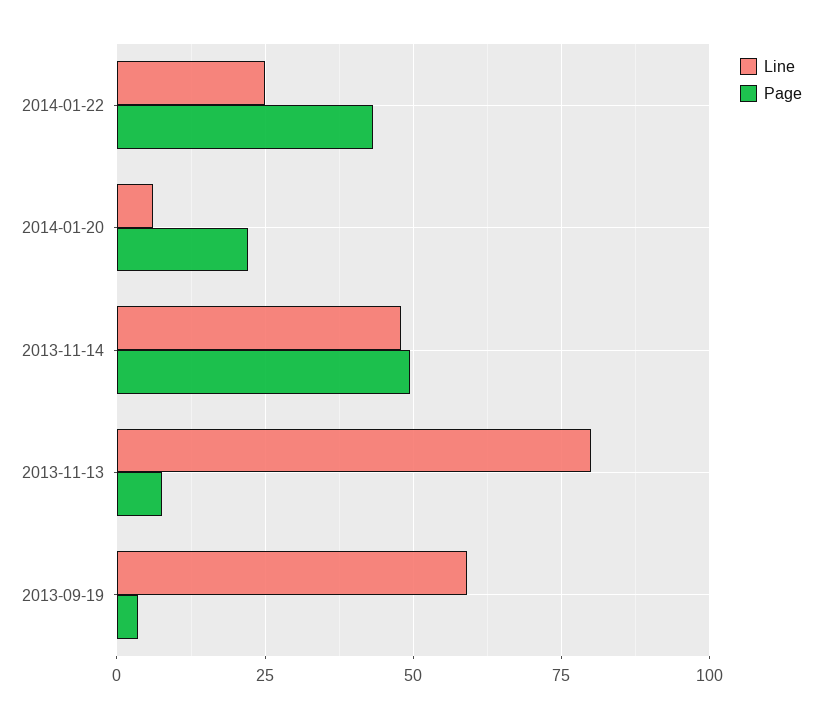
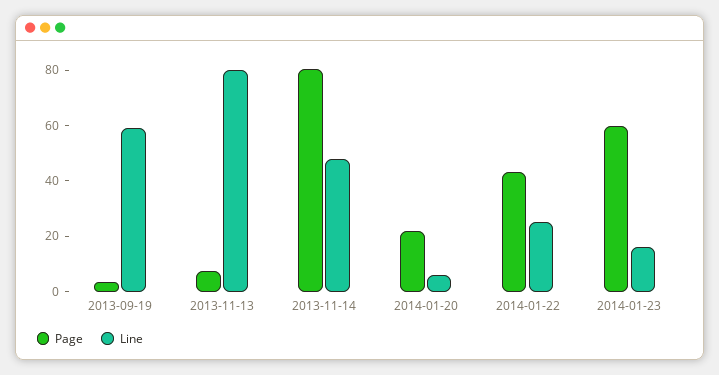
Page, 2013-11-14: 50 -> 80
Page, 2014-01-23: none -> 60
Line, 2014-01-23: none -> 15

